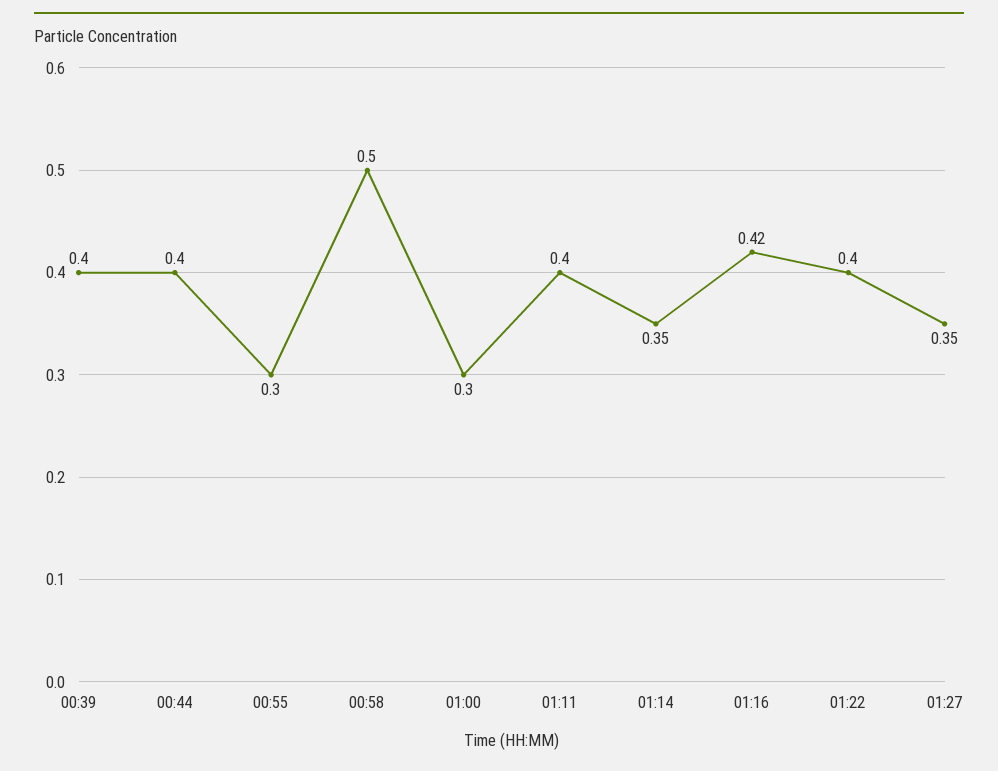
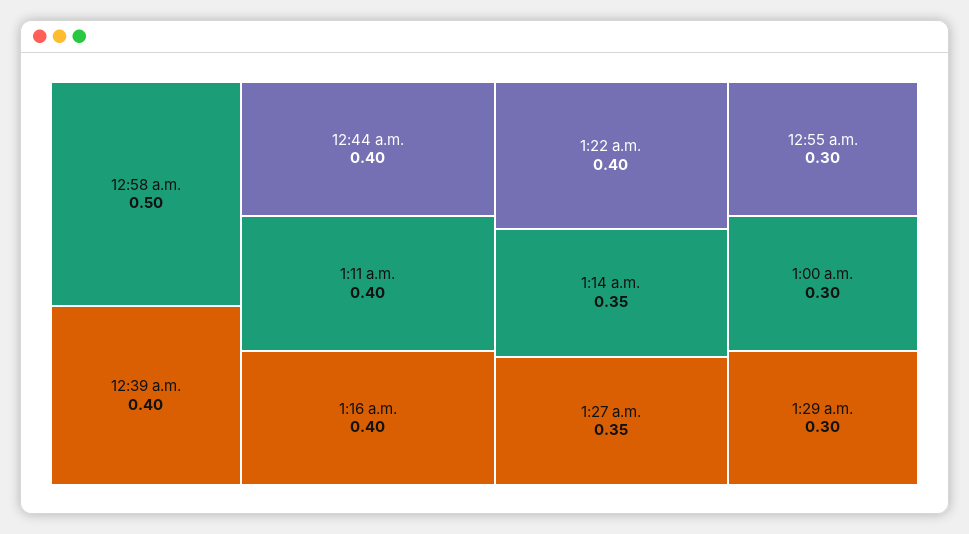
01:16: 0.42 -> 0.4
1:29 a.m.: none -> 0.3

